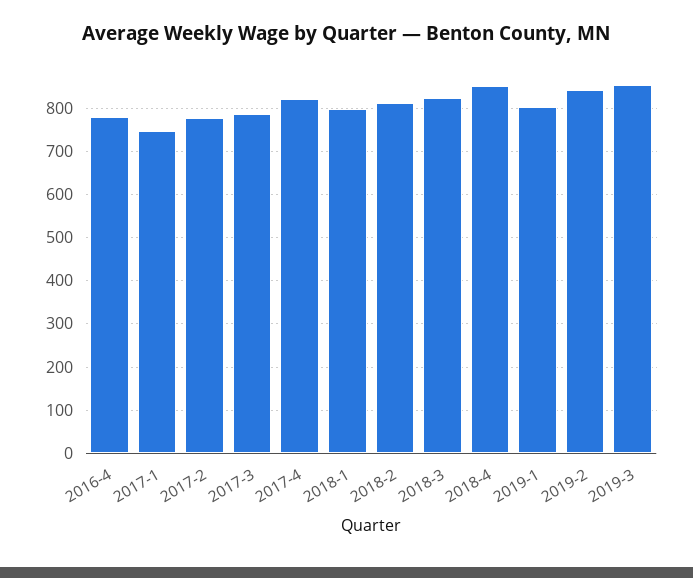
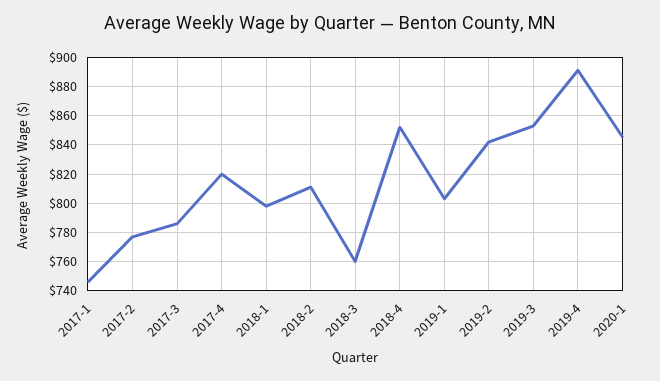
2016-4: 780 -> none
2018-3: 820 -> 760
2019-4: none -> 890
2020-1: none -> 845

